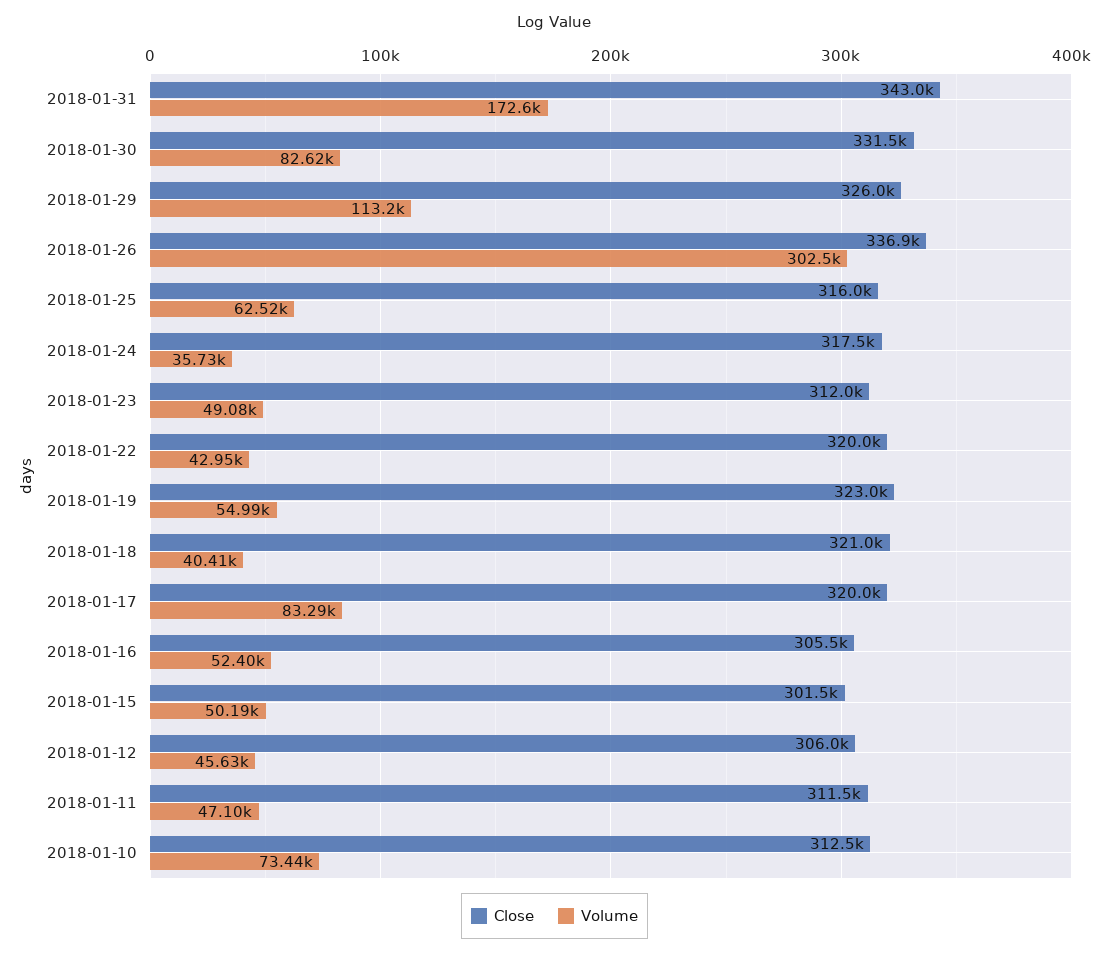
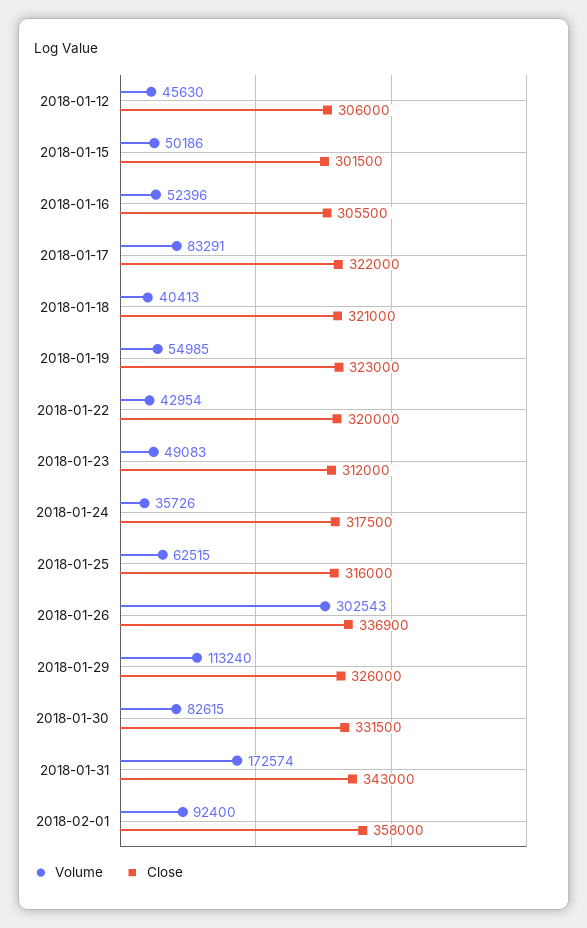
Close, 2018-01-17: 320000 -> 322000
Close, 2018-01-11: 311500 -> none
Volume, 2018-01-11: 47100 -> none
Close, 2018-01-10: 312500 -> none
Volume, 2018-01-10: 73440 -> none
Volume, 2018-02-01: none -> 92400
Close, 2018-02-01: none -> 358000

